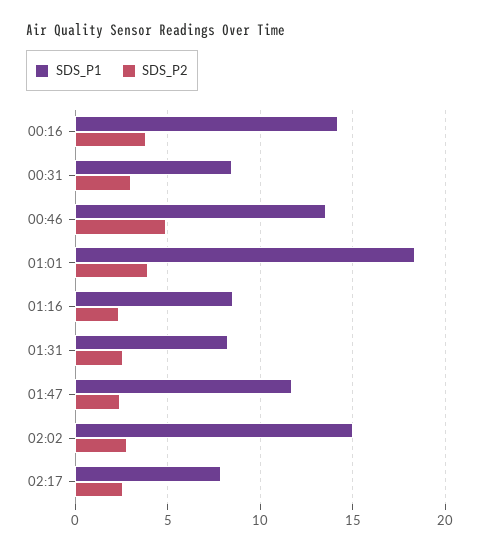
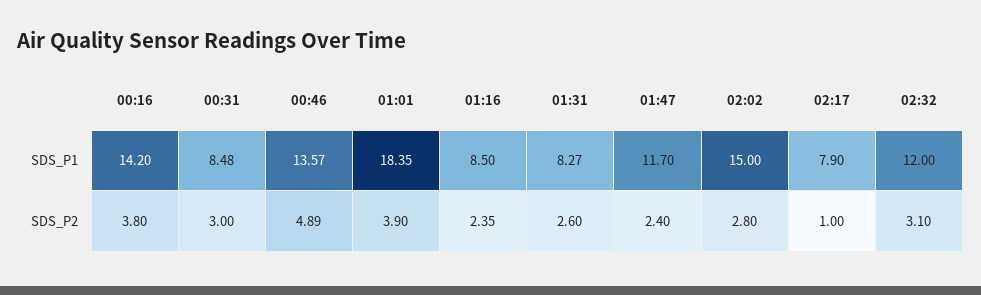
SDS_P2, 02:17: 2.5 -> 1
SDS_P1, 02:32: none -> 12
SDS_P2, 02:32: none -> 3.1

